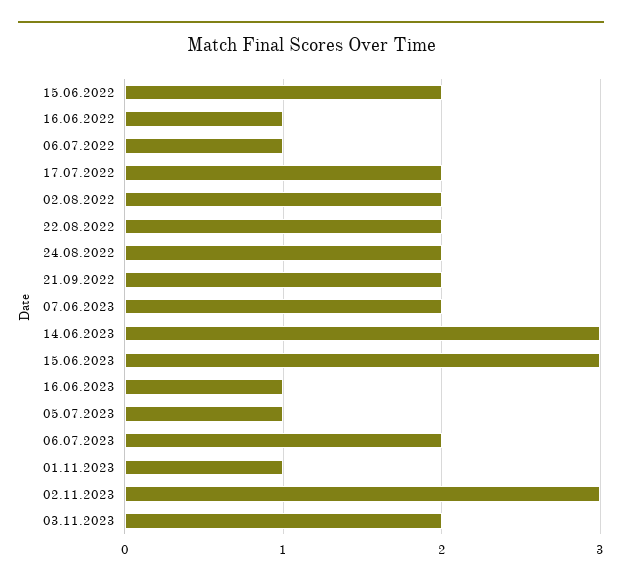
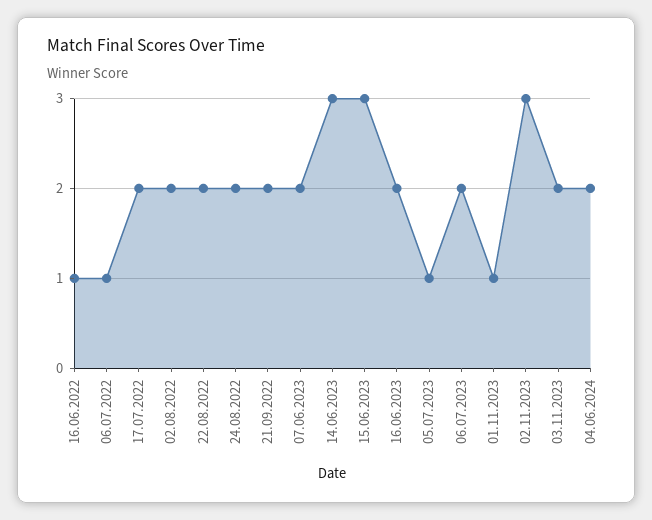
15.06.2022: 2 -> none
16.06.2023: 1 -> 2
04.06.2024: none -> 2

